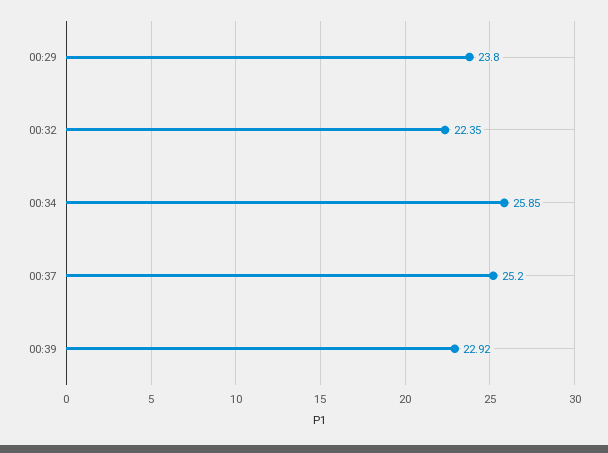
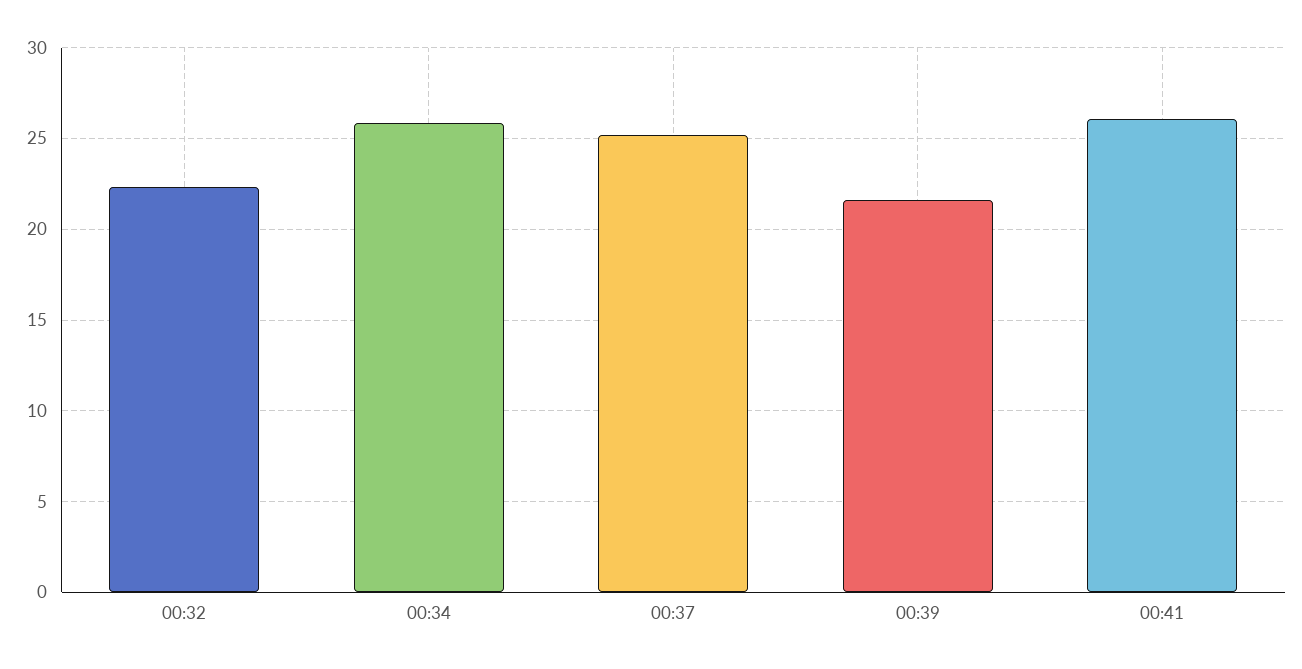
00:29: 23.8 -> none
00:39: 22.92 -> 21.5
00:41: none -> 26

